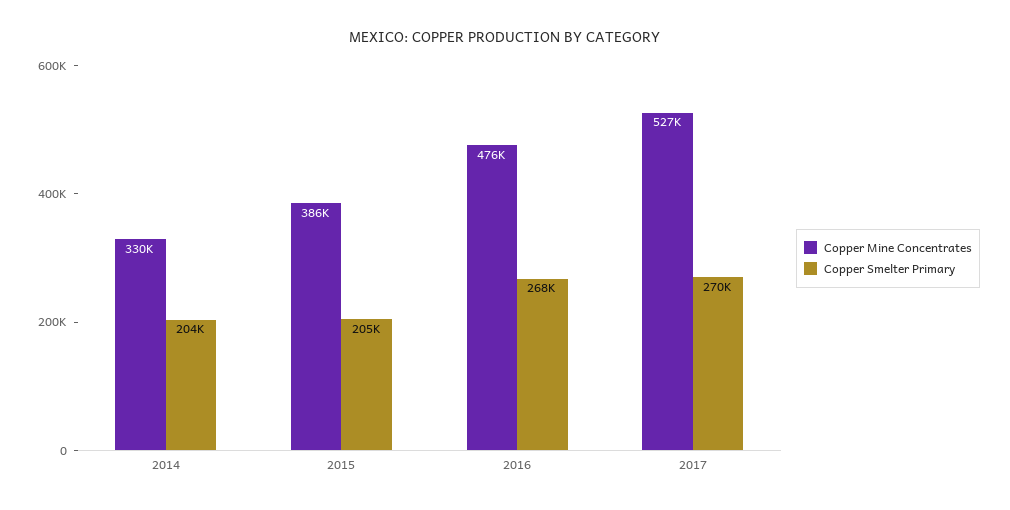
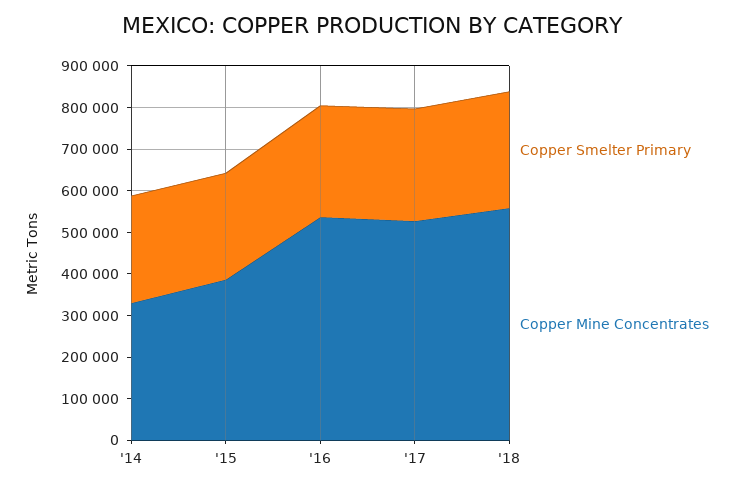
Copper Smelter Primary, 2014: 204000 -> 260000
Copper Smelter Primary, 2015: 205000 -> 260000
Copper Mine Concentrates, 2016: 476000 -> 540000
Copper Smelter Primary, '18: none -> 280000
Copper Mine Concentrates, '18: none -> 560000

